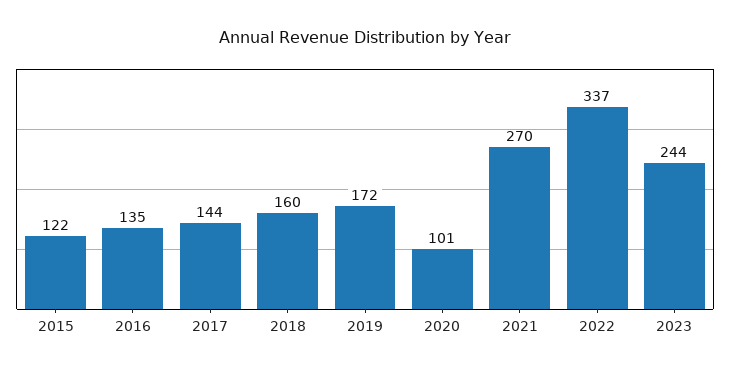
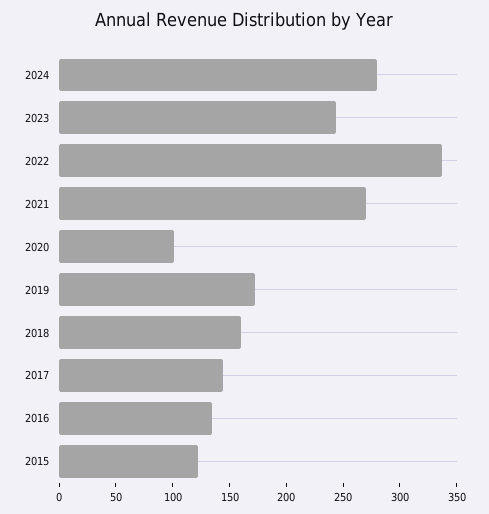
2024: none -> 280

